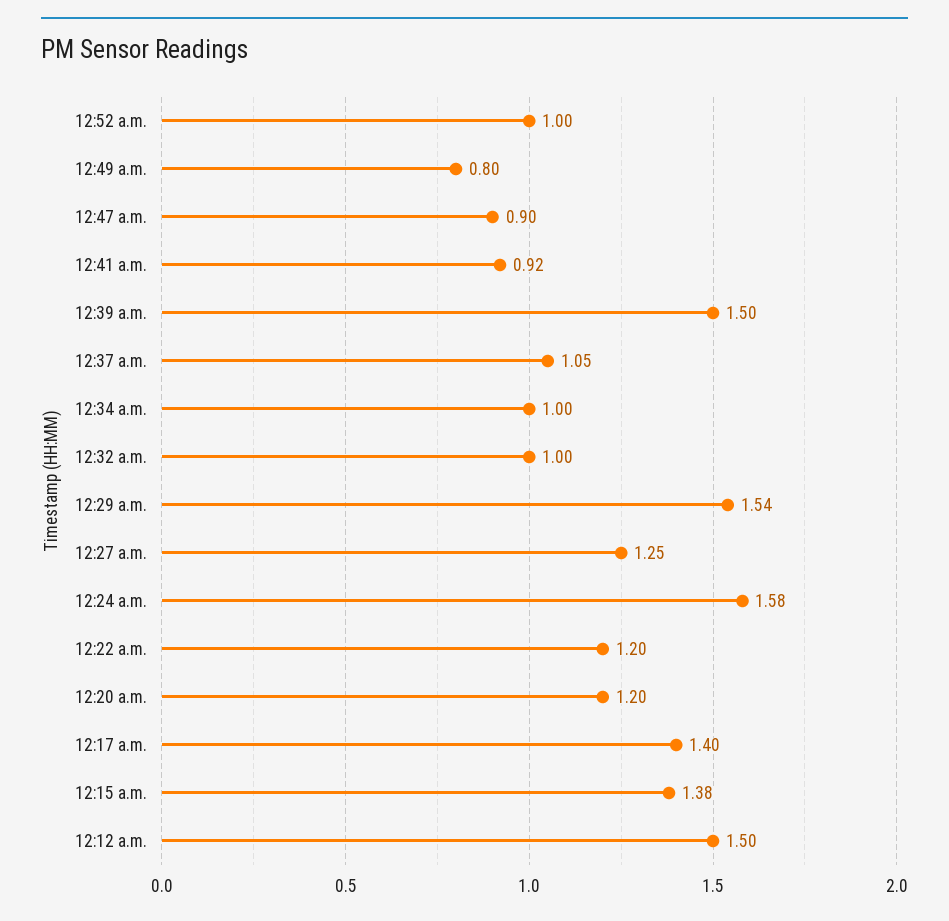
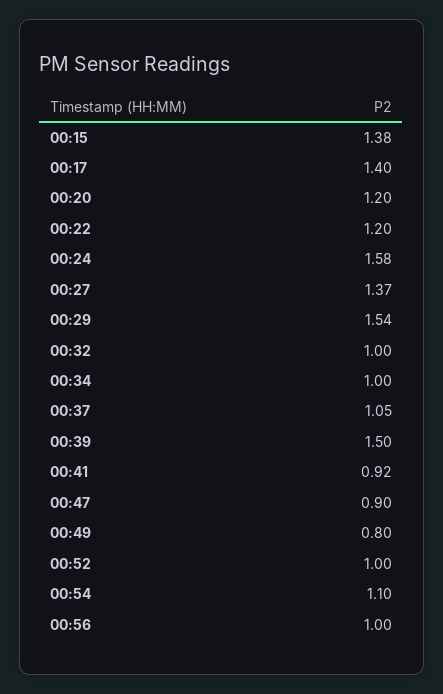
12:27 a.m.: 1.25 -> 1.37
12:12 a.m.: 1.5 -> none
00:54: none -> 1.1
00:56: none -> 1

